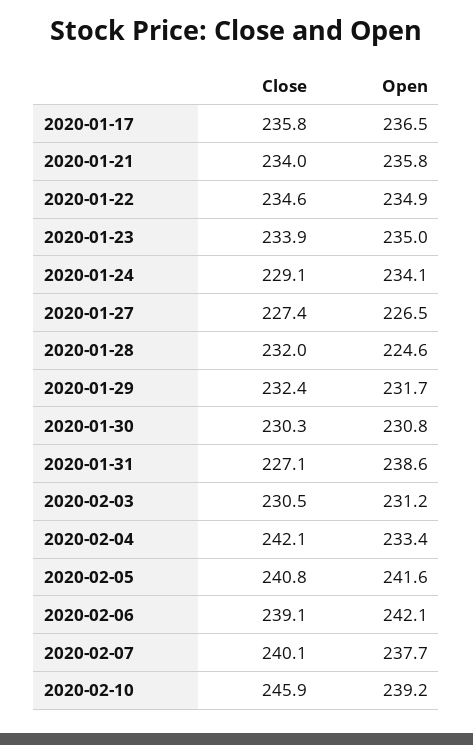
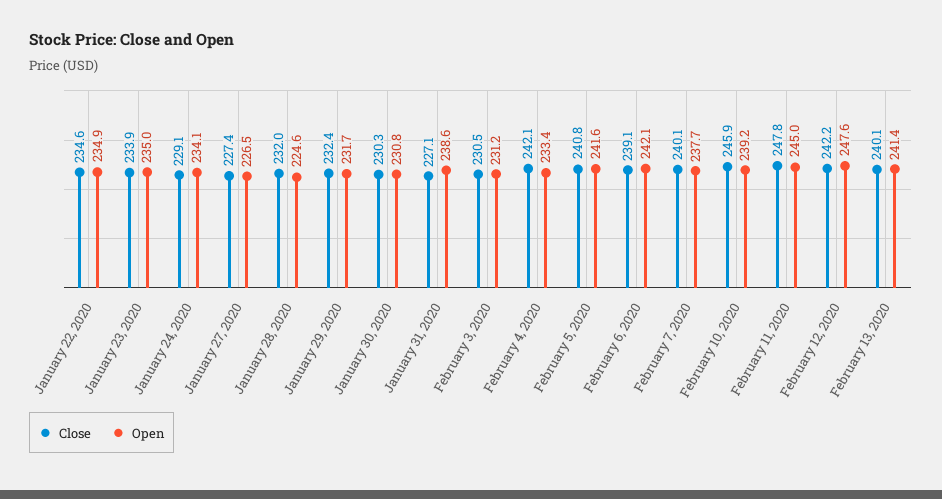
Close, 2020-01-17: 235.8 -> none
Open, 2020-01-17: 236.5 -> none
Close, 2020-01-21: 234 -> none
Open, 2020-01-21: 235.8 -> none
Close, February 11, 2020: none -> 247.8
Open, February 11, 2020: none -> 245
Close, February 12, 2020: none -> 242.2
Open, February 12, 2020: none -> 247.6
Close, February 13, 2020: none -> 240.1
Open, February 13, 2020: none -> 241.4

